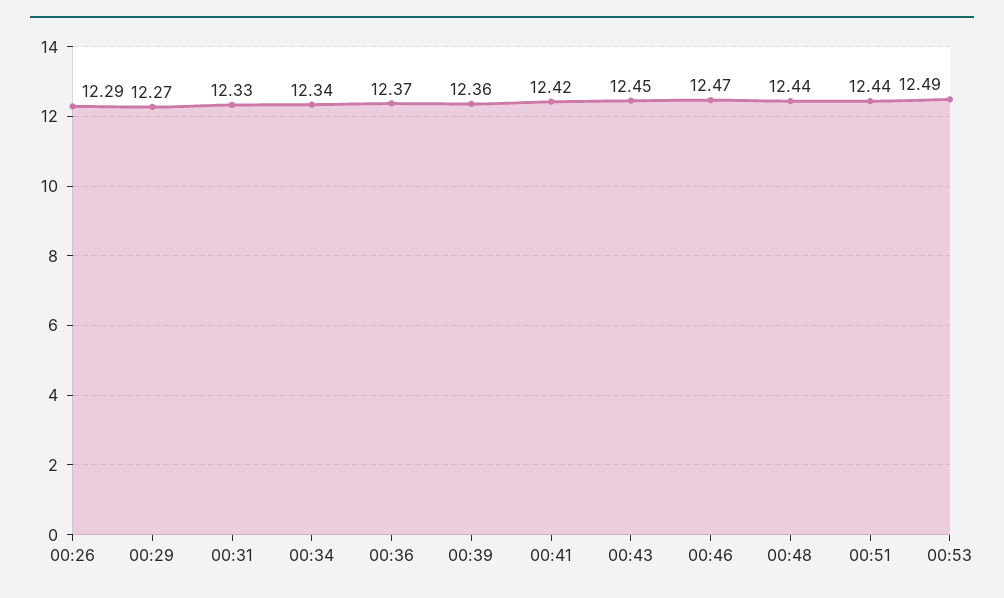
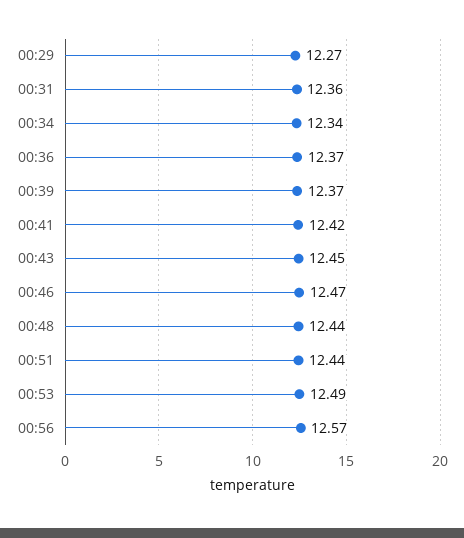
00:26: 12.29 -> none
00:31: 12.33 -> 12.36
00:39: 12.36 -> 12.37
00:56: none -> 12.57

